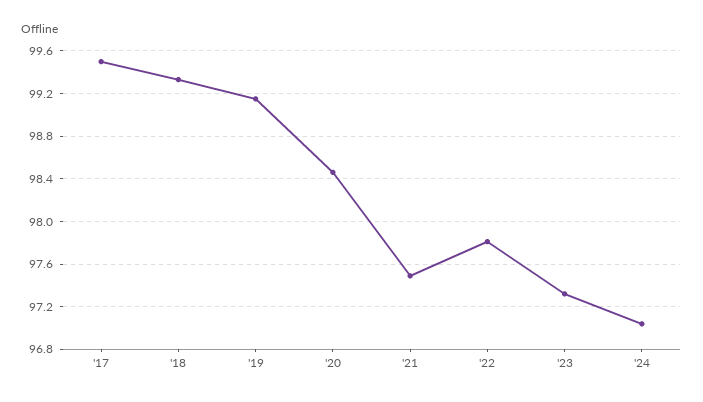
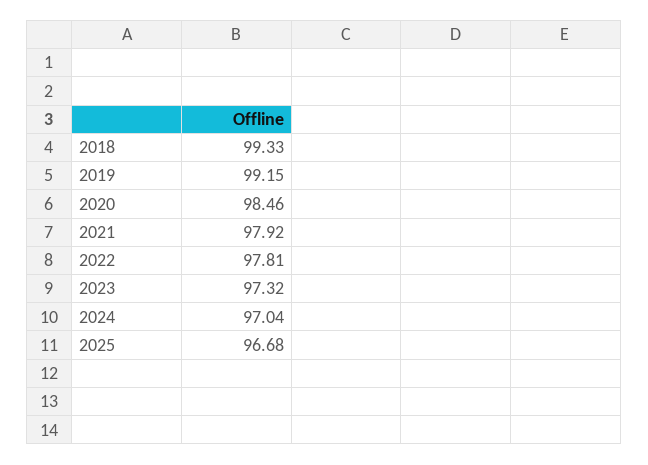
'17: 99.5 -> none
'21: 97.5 -> 97.92
2025: none -> 96.68

